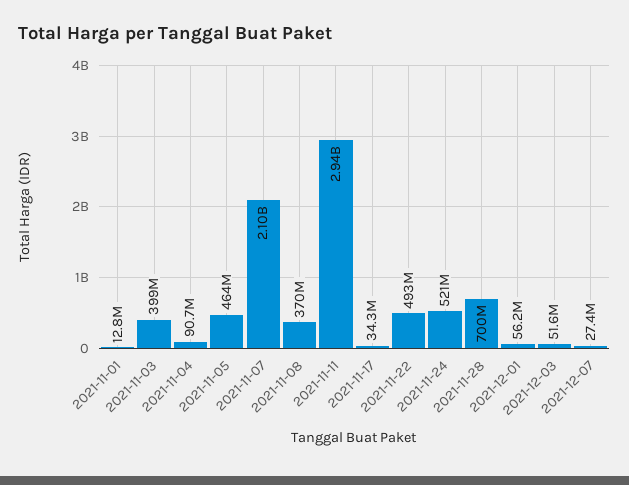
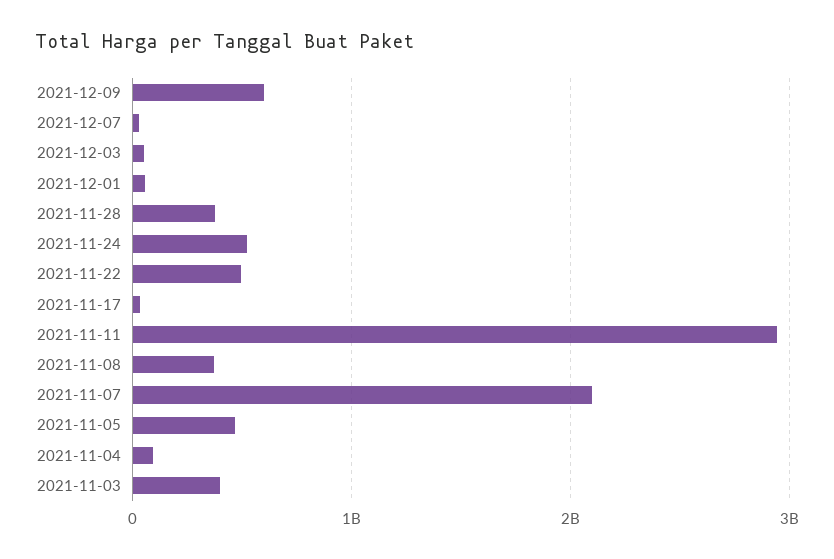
2021-11-01: 12800000 -> none
2021-11-28: 700000000 -> 400000000
2021-12-09: none -> 600000000

